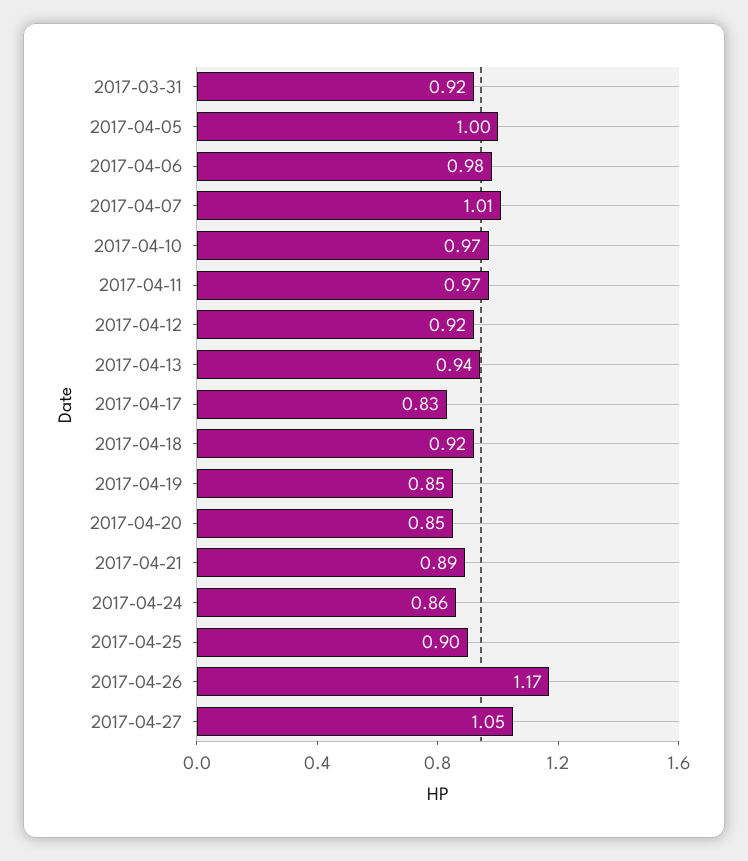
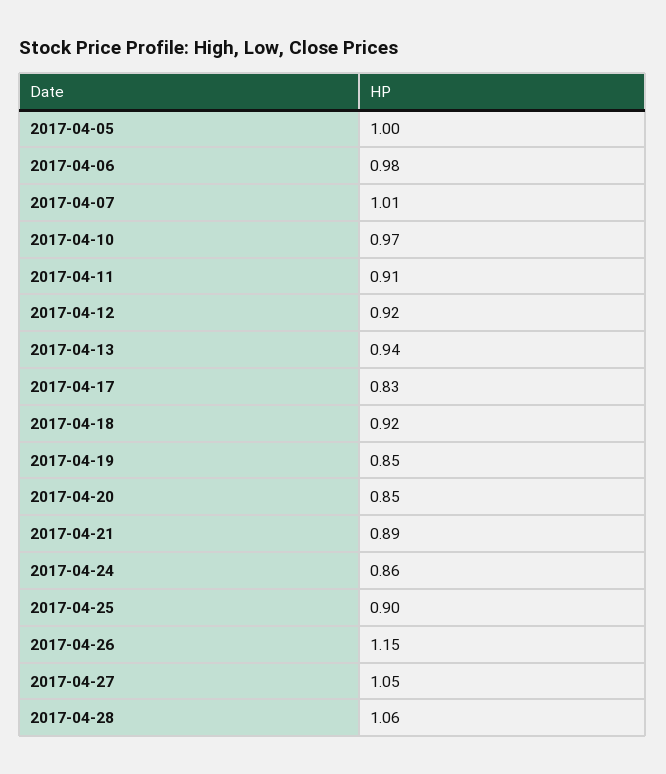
2017-03-31: 0.92 -> none
2017-04-11: 0.97 -> 0.91
2017-04-26: 1.17 -> 1.15
2017-04-28: none -> 1.06

